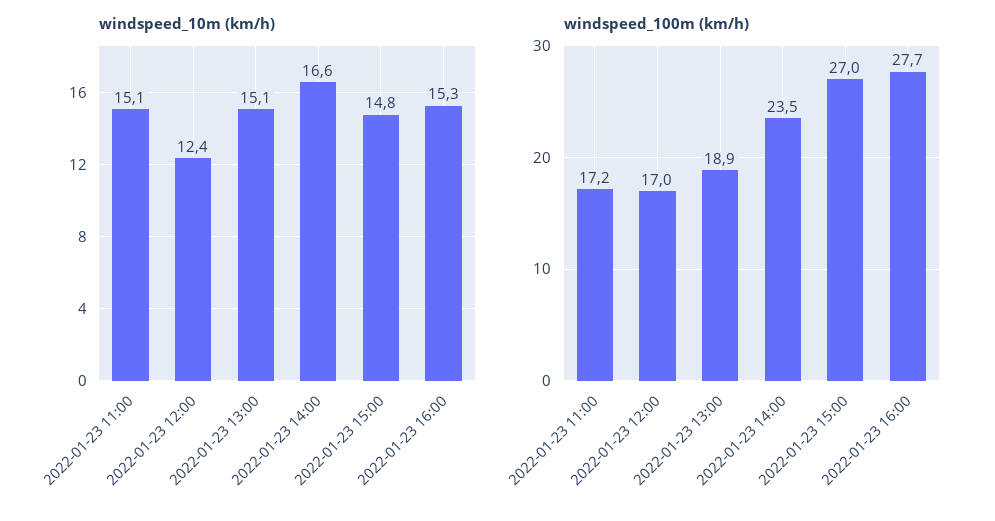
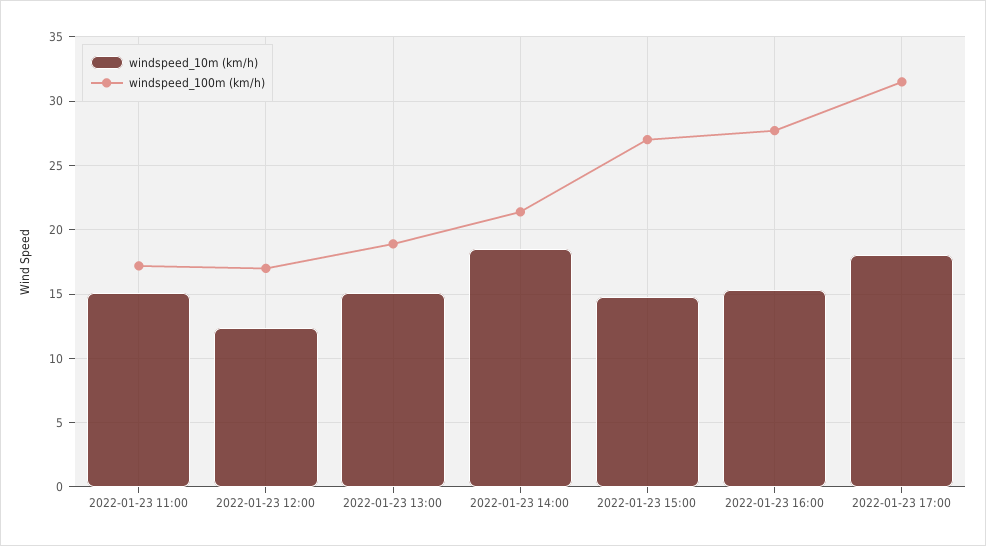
windspeed_10m (km/h), 2022-01-23 14:00: 16.6 -> 18.5
windspeed_100m (km/h), 2022-01-23 14:00: 23.5 -> 21.5
windspeed_10m (km/h), 2022-01-23 17:00: none -> 18
windspeed_100m (km/h), 2022-01-23 17:00: none -> 31.5

